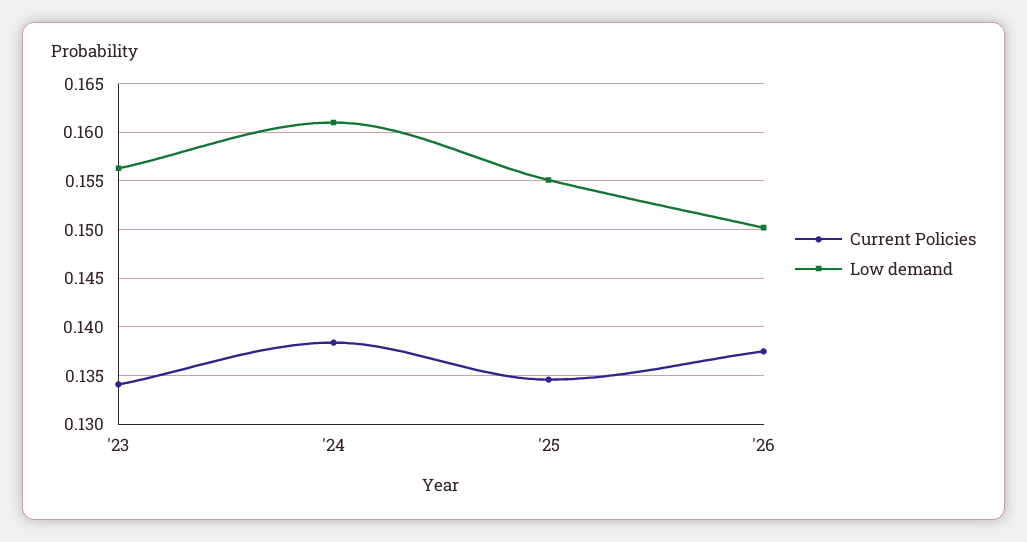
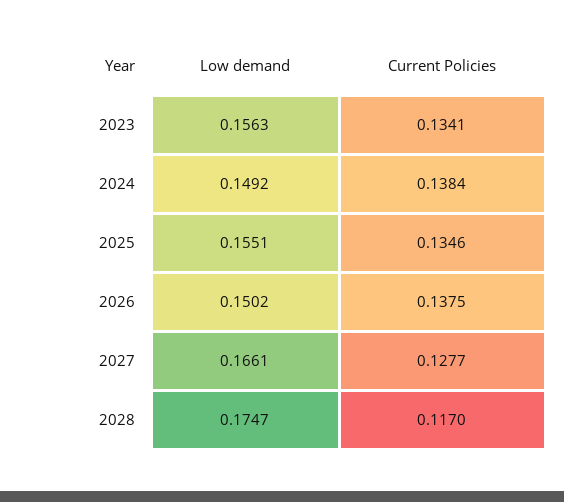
Low demand, '24: 0.161 -> 0.1492
Low demand, 2027: none -> 0.1661
Current Policies, 2027: none -> 0.1277
Low demand, 2028: none -> 0.1747
Current Policies, 2028: none -> 0.117

